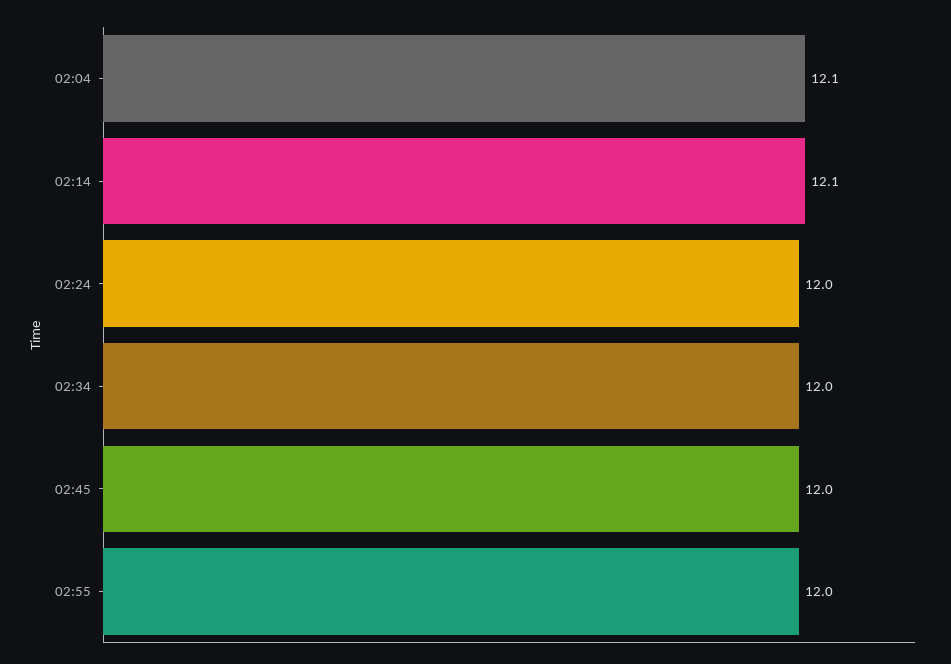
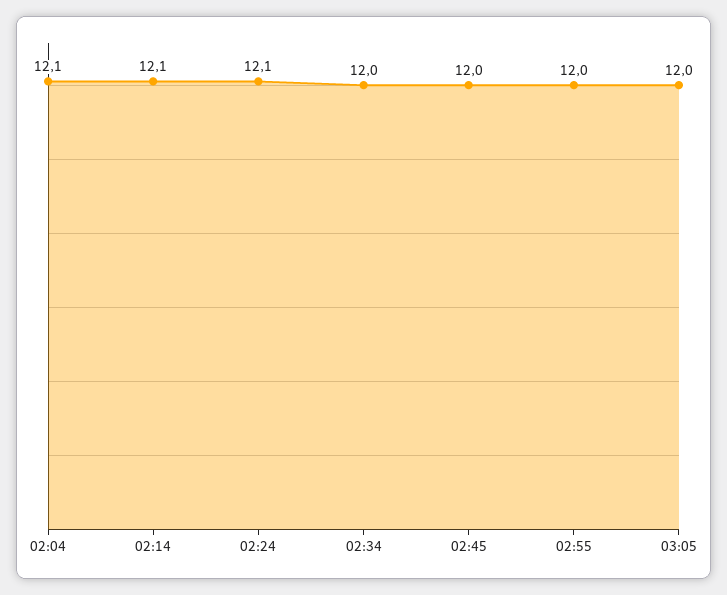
02:24: 12 -> 12.1
03:05: none -> 12

